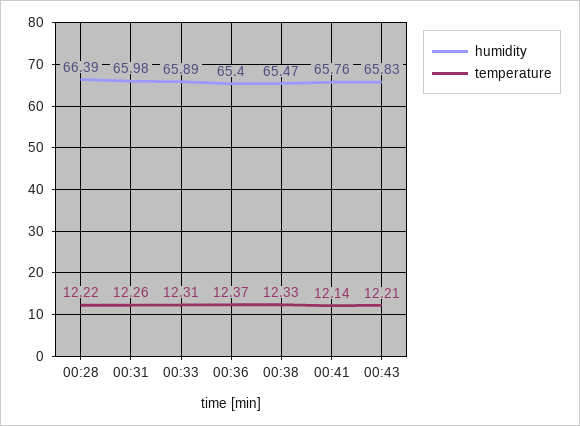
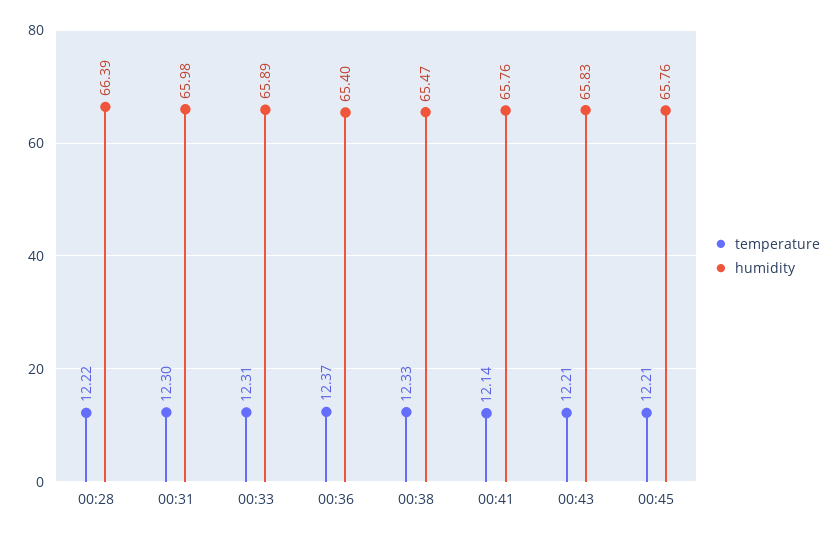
temperature, 00:31: 12.26 -> 12.3
temperature, 00:45: none -> 12.21
humidity, 00:45: none -> 65.76

